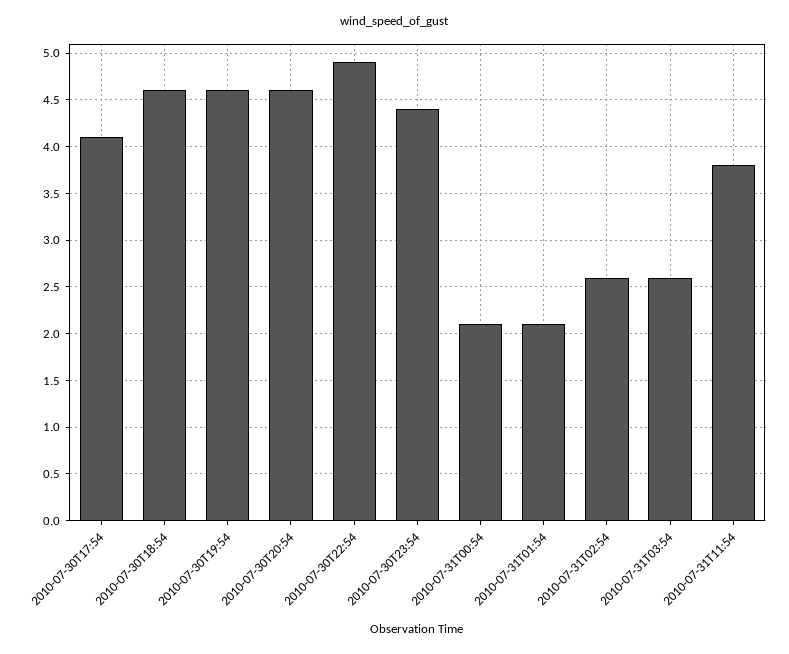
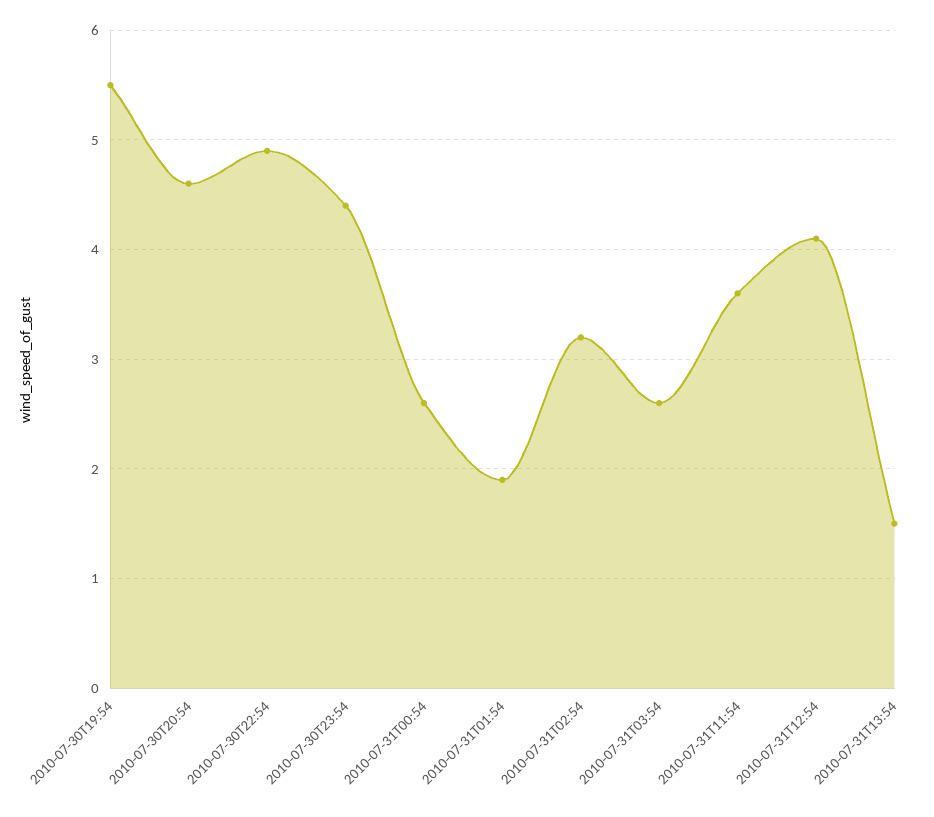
2010-07-30T17:54: 4.1 -> none
2010-07-30T18:54: 4.6 -> none
2010-07-30T19:54: 4.6 -> 5.5
2010-07-31T00:54: 2.1 -> 2.6
2010-07-31T01:54: 2.1 -> 1.9
2010-07-31T02:54: 2.6 -> 3.2
2010-07-31T11:54: 3.8 -> 3.6
2010-07-31T12:54: none -> 4.1
2010-07-31T13:54: none -> 1.5

